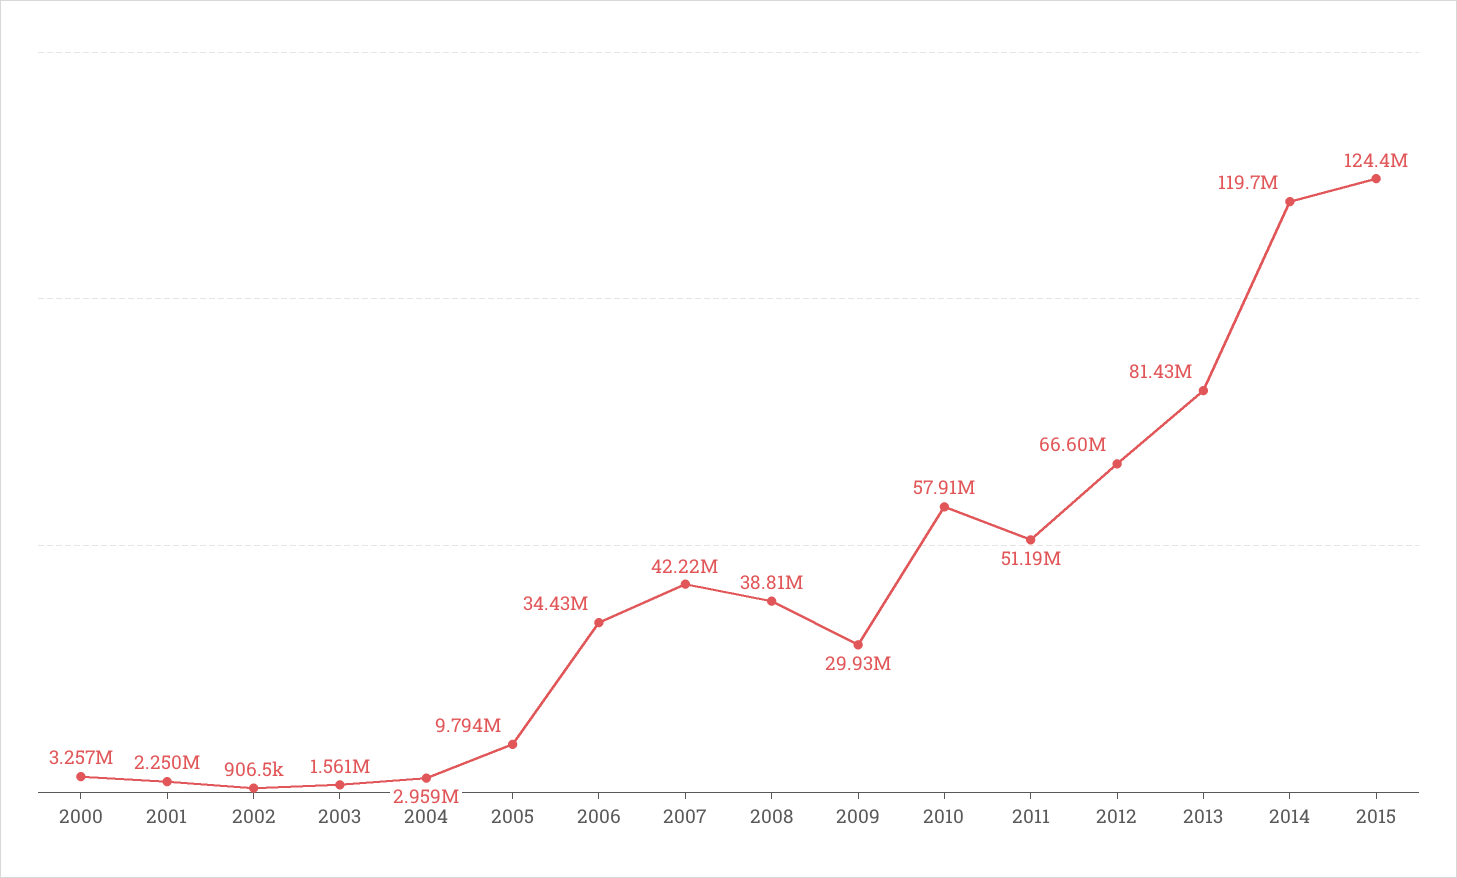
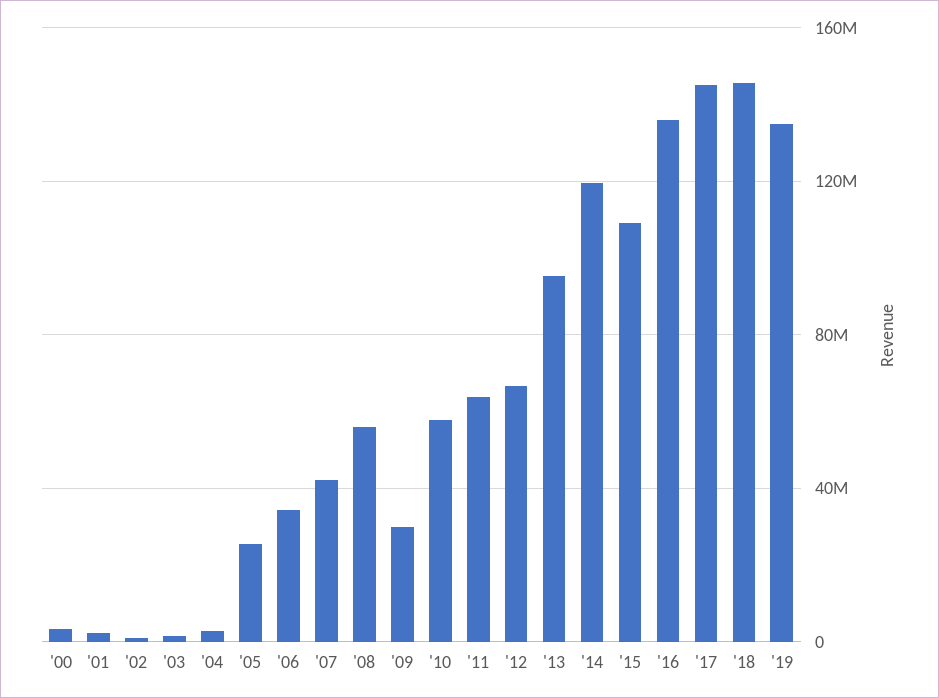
2005: 9794000 -> 25000000
2008: 38810000 -> 55000000
2011: 51190000 -> 65000000
2013: 81430000 -> 95000000
2015: 124400000 -> 110000000
'16: none -> 135000000
'17: none -> 145000000
'18: none -> 145000000
'19: none -> 135000000

